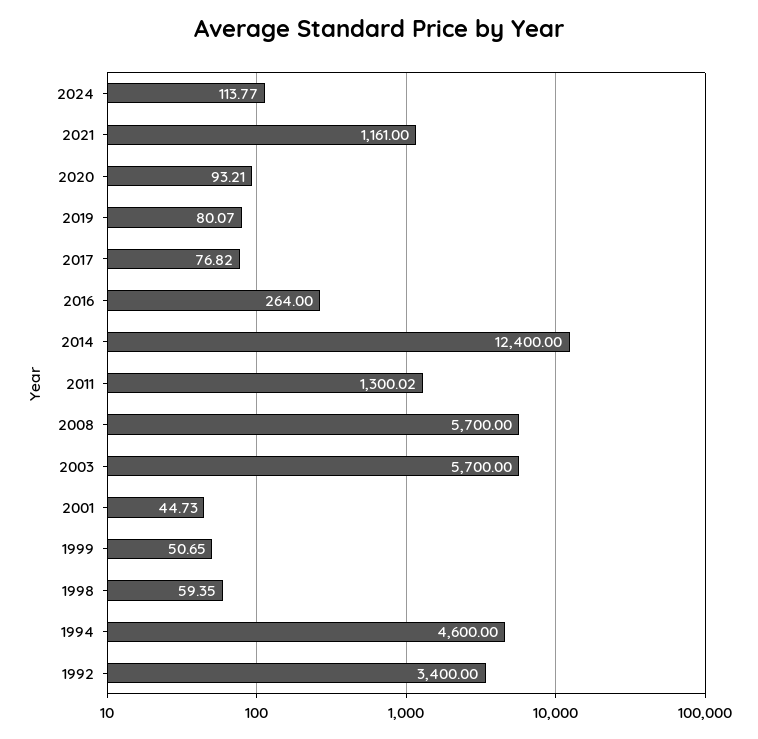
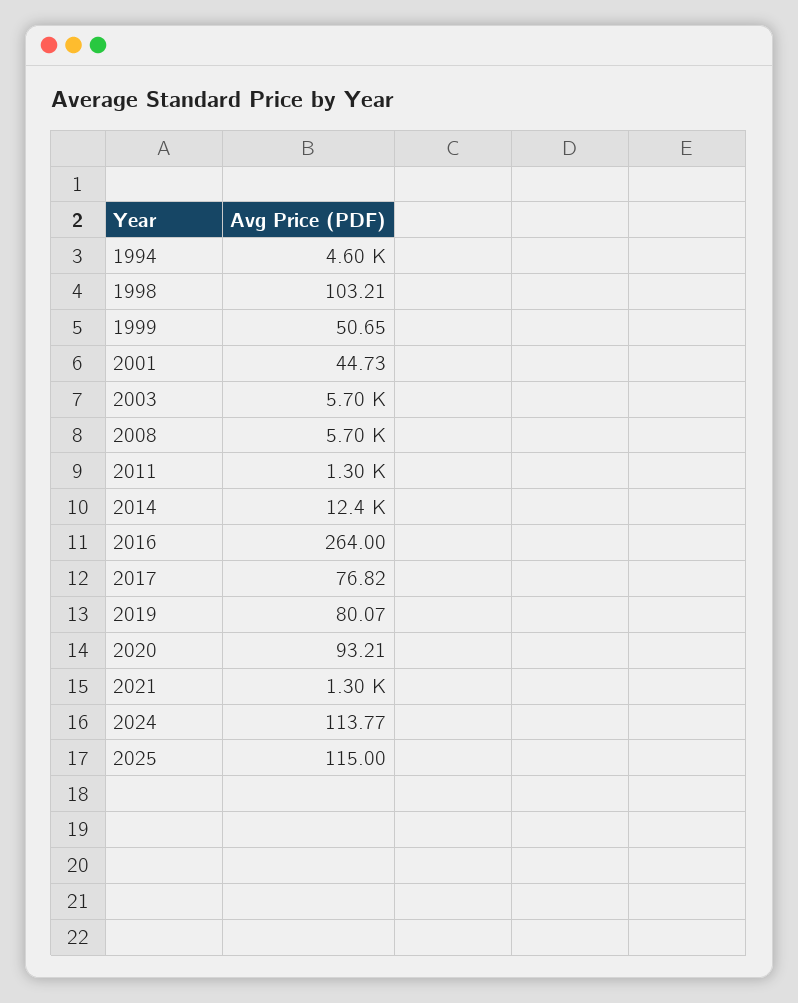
2021: 1161 -> 1300
1998: 59.35 -> 103.21
1992: 3400 -> none
2025: none -> 115

